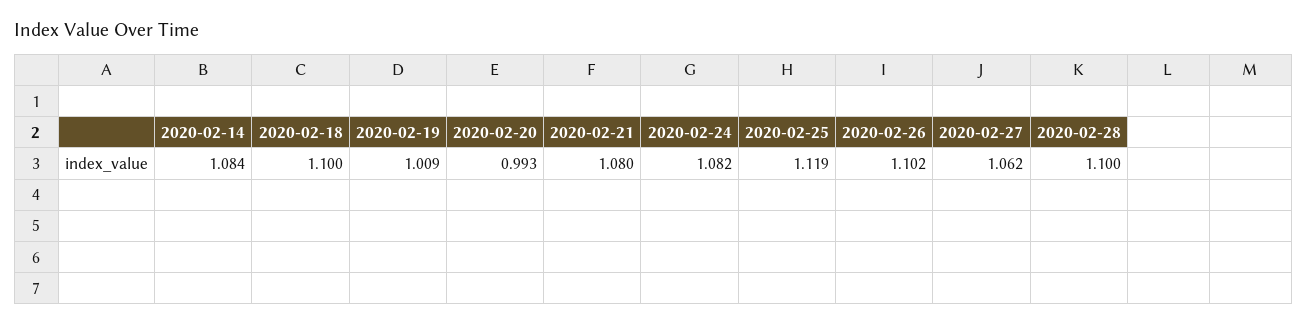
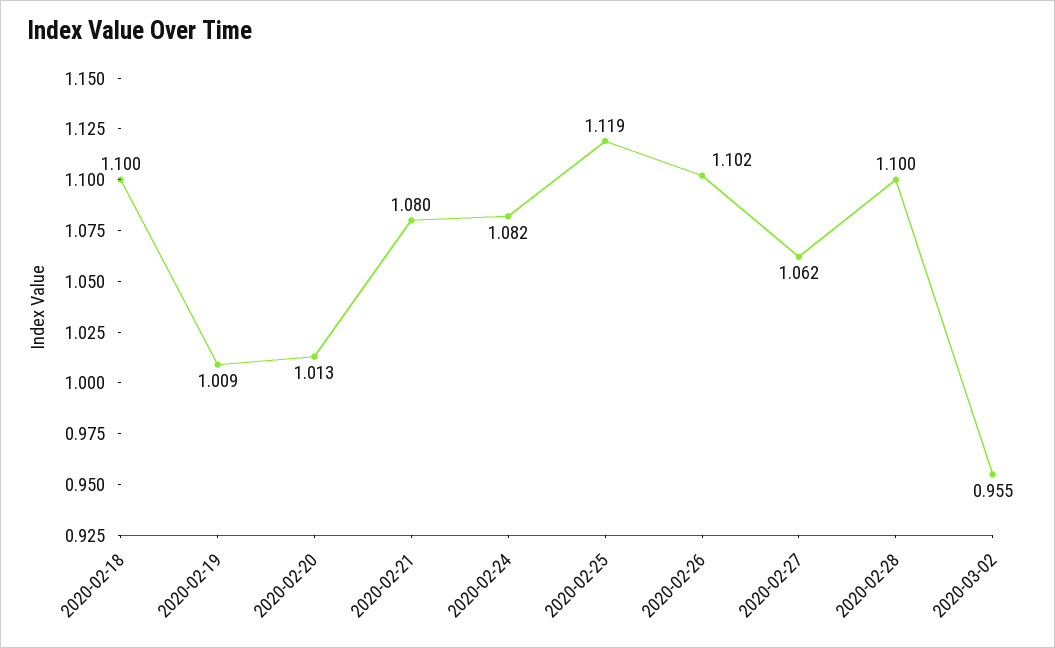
2020-02-14: 1.084 -> none
2020-02-20: 0.993 -> 1.013
2020-03-02: none -> 0.955

